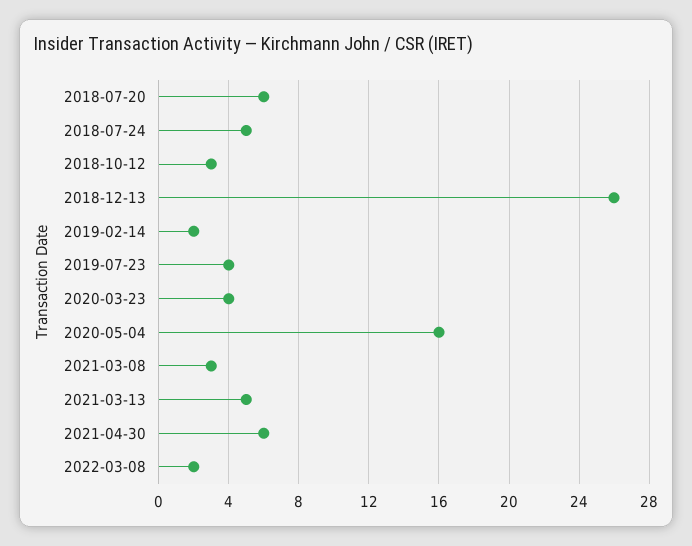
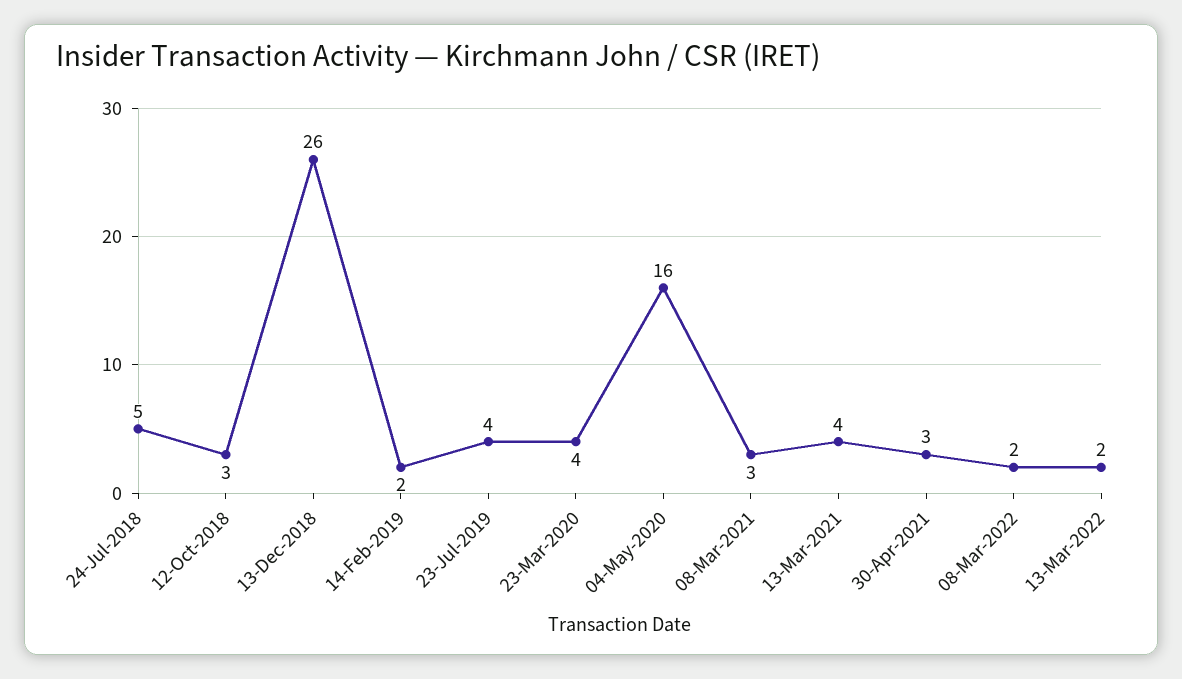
2018-07-20: 6 -> none
2021-03-13: 5 -> 4
2021-04-30: 6 -> 3
13-Mar-2022: none -> 2

